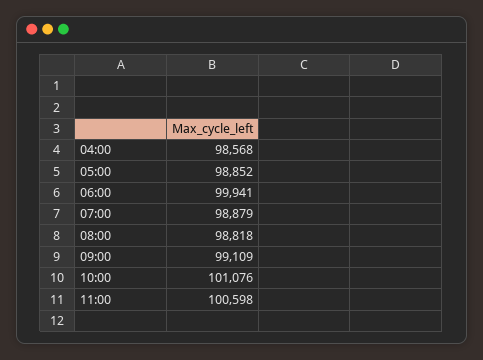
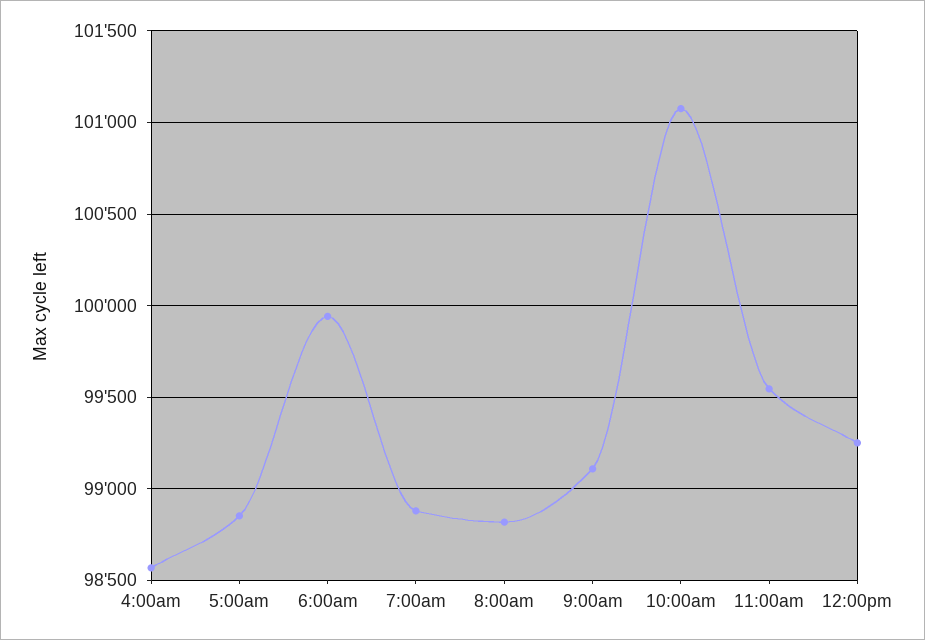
11:00: 100598 -> 99550
12:00pm: none -> 99250

